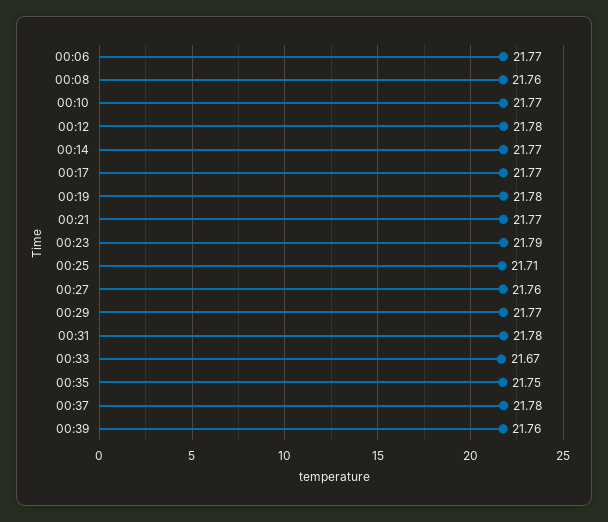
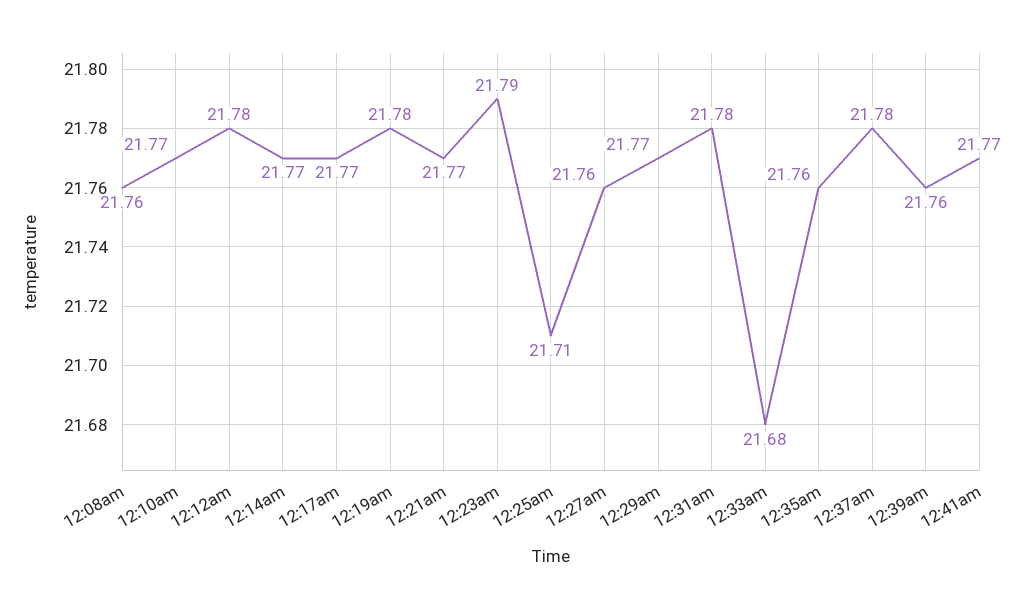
00:06: 21.77 -> none
00:33: 21.67 -> 21.68
00:35: 21.75 -> 21.76
12:41am: none -> 21.77

